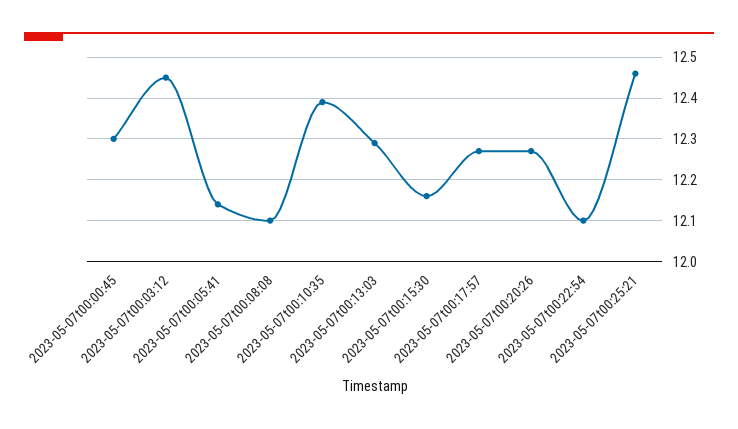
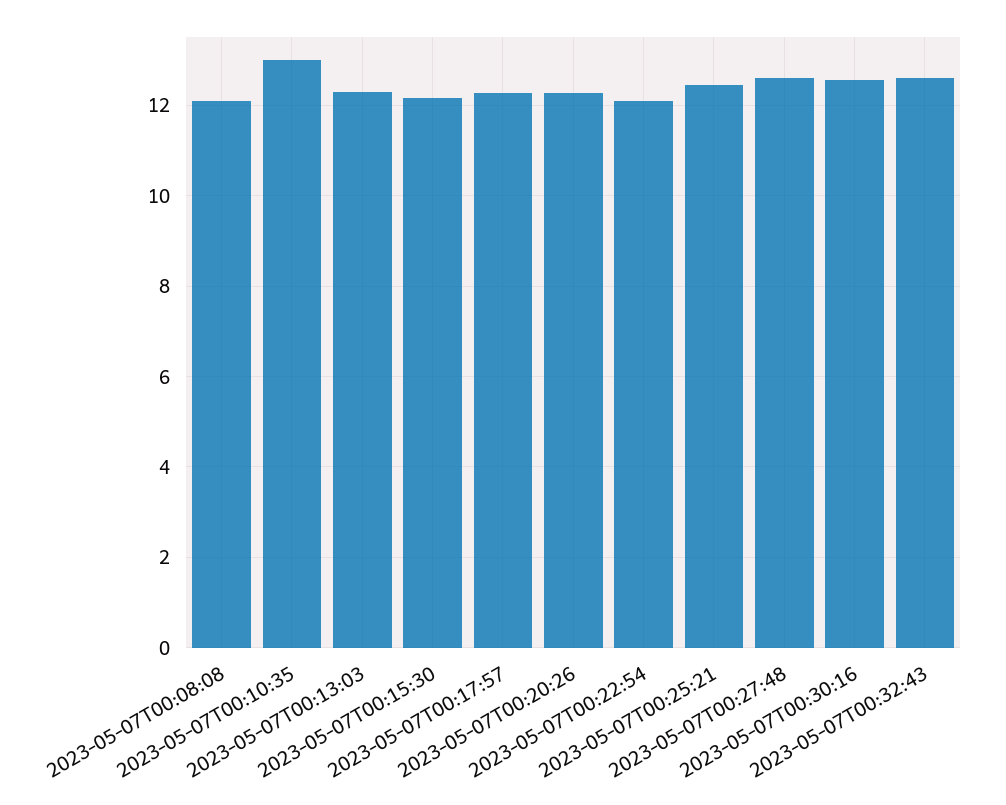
2023-05-07t00:00:45: 12.3 -> none
2023-05-07t00:03:12: 12.45 -> none
2023-05-07t00:05:41: 12.15 -> none
2023-05-07t00:10:35: 12.4 -> 13
2023-05-07T00:27:48: none -> 12.6
2023-05-07T00:30:16: none -> 12.6
2023-05-07T00:32:43: none -> 12.6

